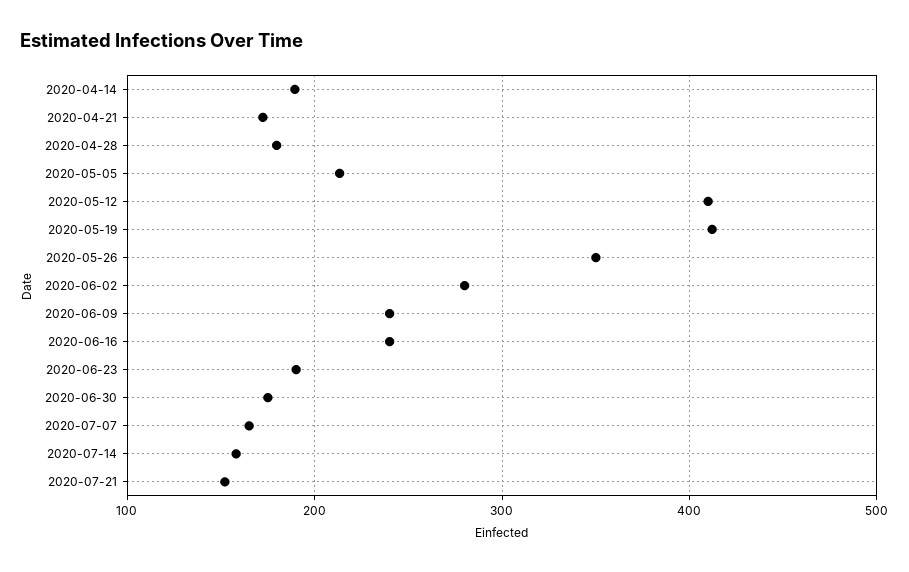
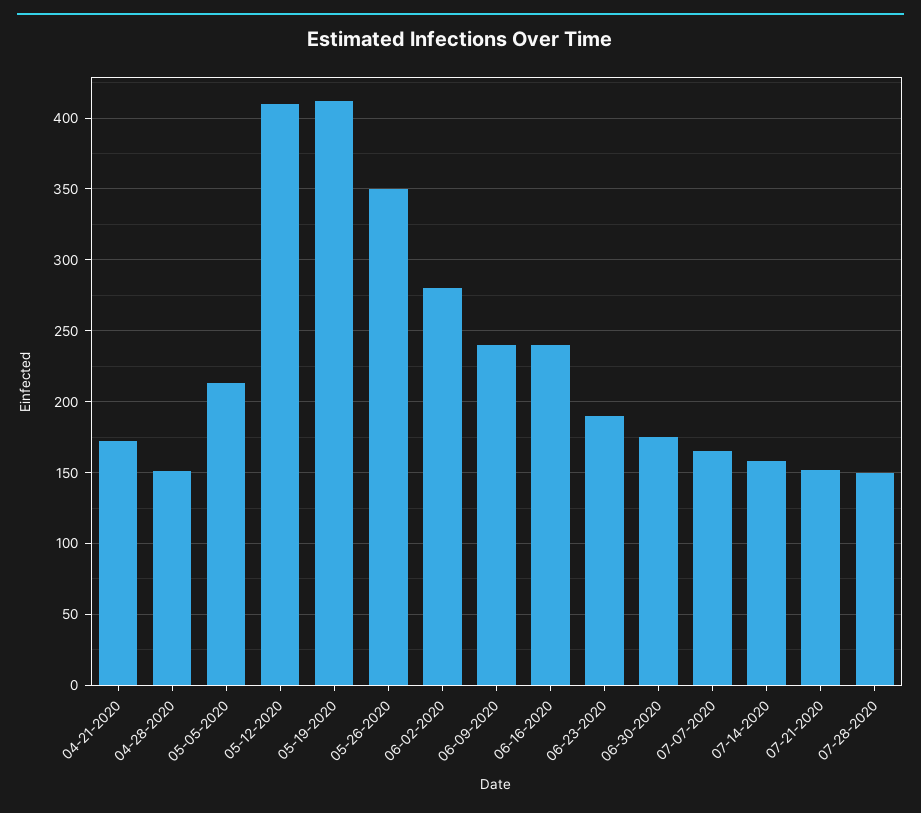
2020-04-14: 190 -> none
2020-04-28: 180 -> 150
07-28-2020: none -> 150

